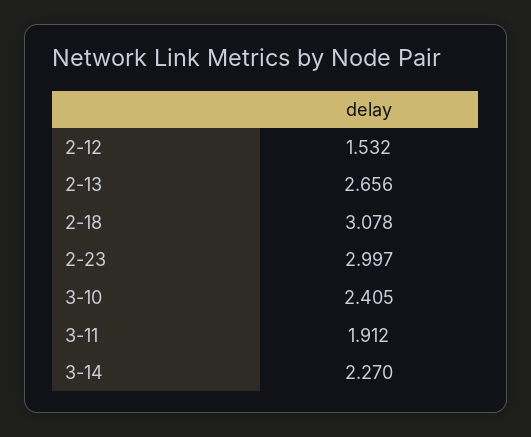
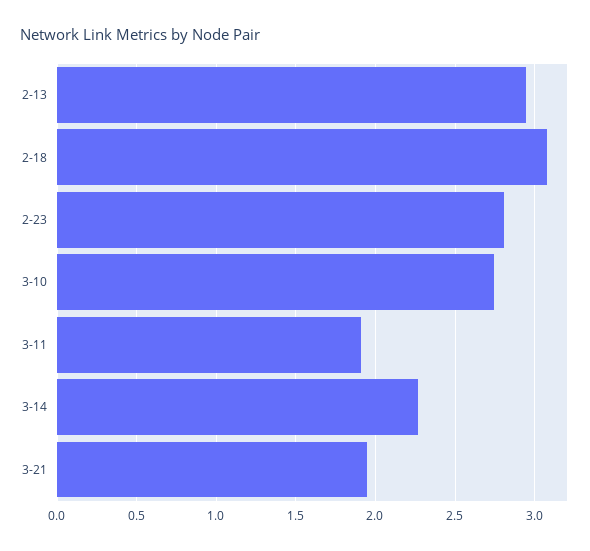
2-12: 1.532 -> none
2-13: 2.656 -> 2.95
2-23: 2.997 -> 2.8
3-10: 2.405 -> 2.75
3-21: none -> 1.95

